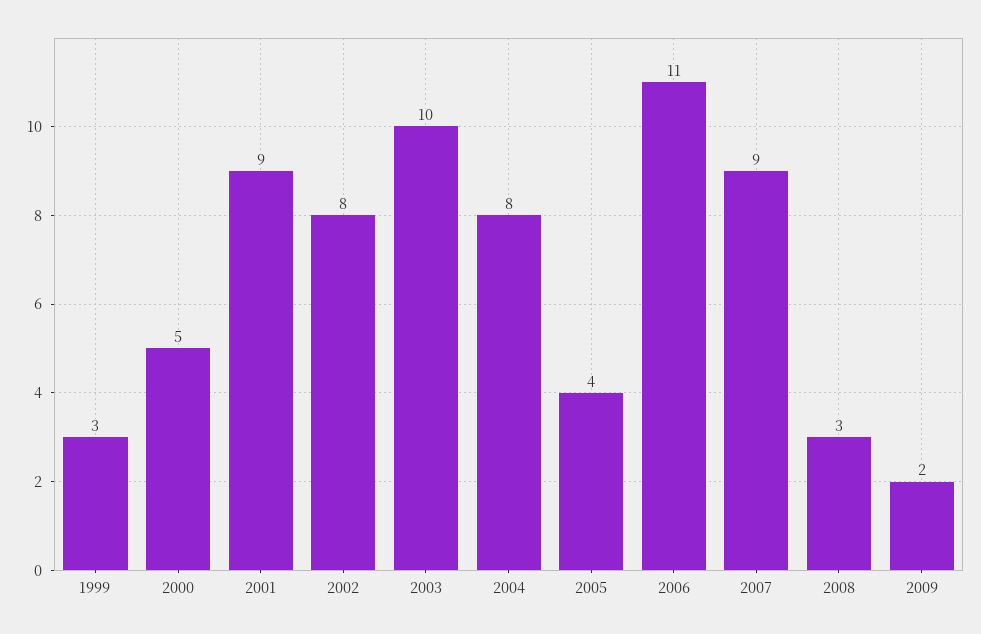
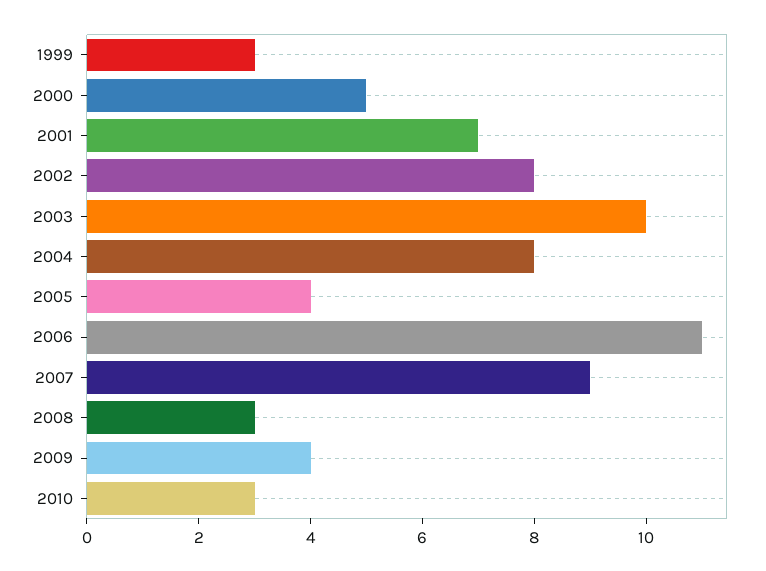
2001: 9 -> 7
2009: 2 -> 4
2010: none -> 3

